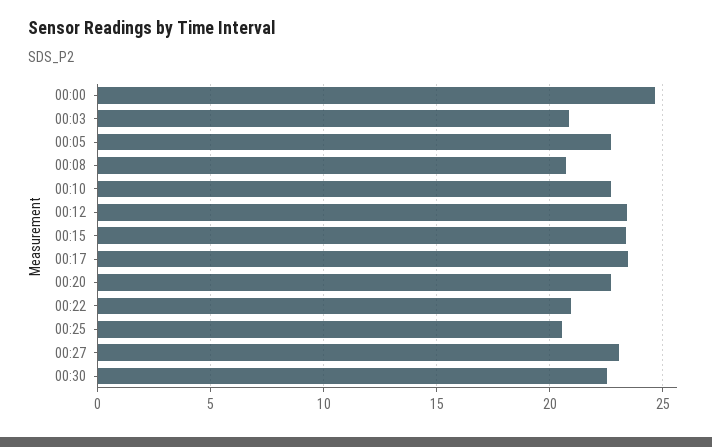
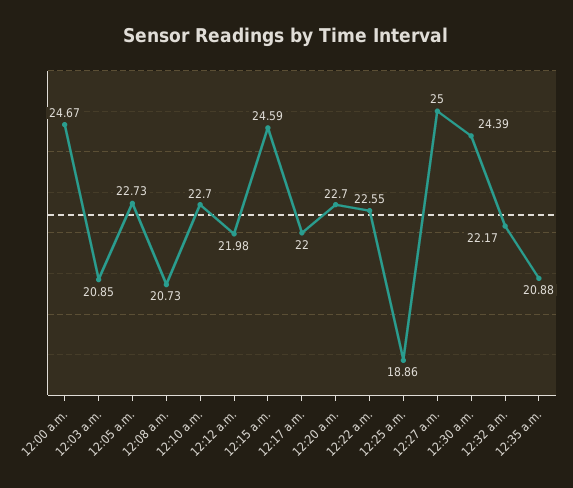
00:12: 23.5 -> 21.98
00:15: 23.5 -> 24.59
00:17: 23.5 -> 22
00:22: 21 -> 22.55
00:25: 20.5 -> 18.86
00:27: 23 -> 25
00:30: 22.5 -> 24.39
12:32 a.m.: none -> 22.17
12:35 a.m.: none -> 20.88

